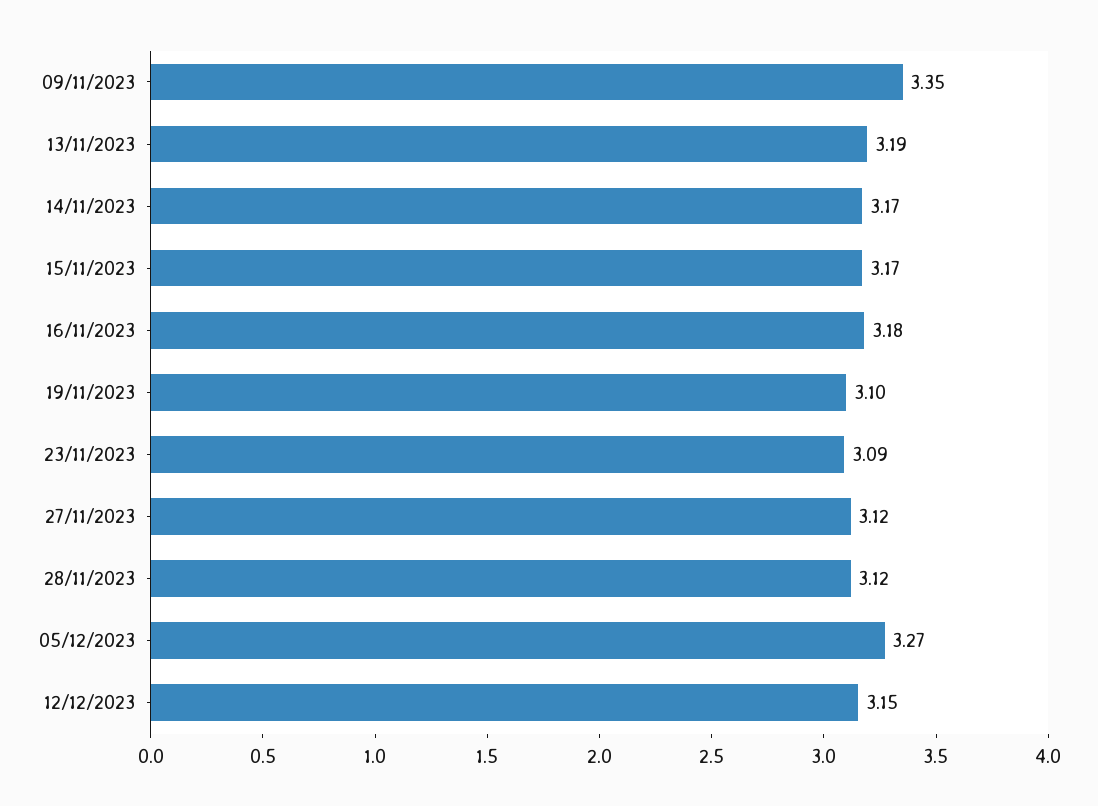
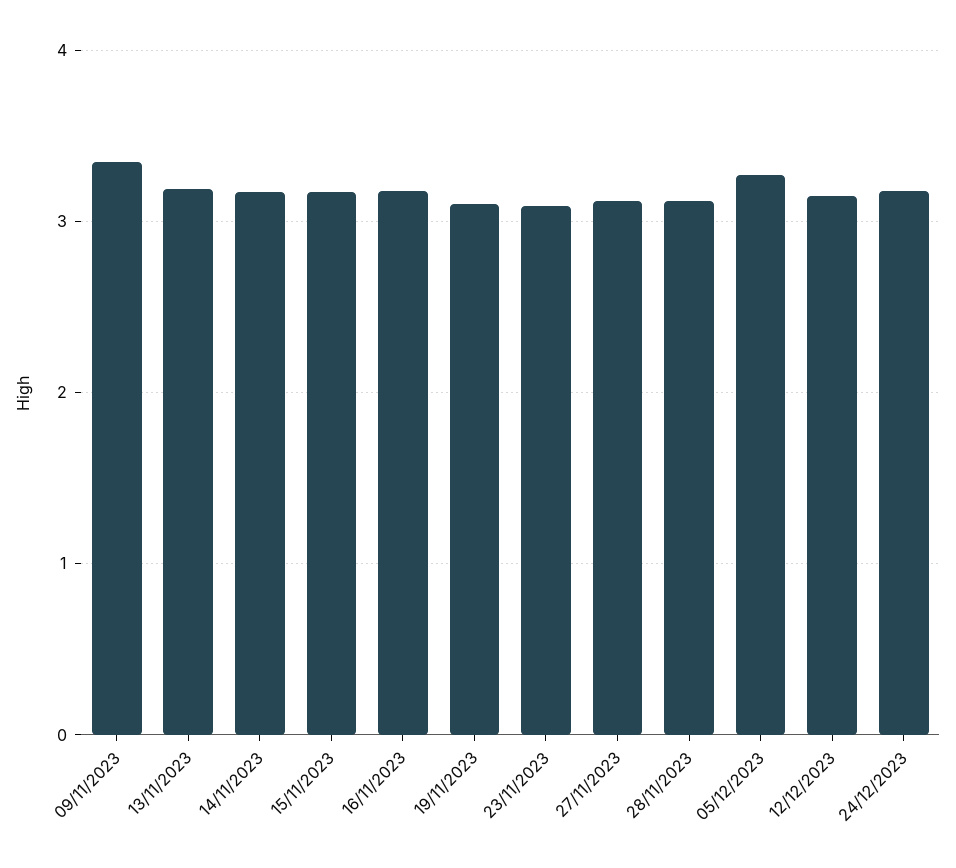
24/12/2023: none -> 3.2

